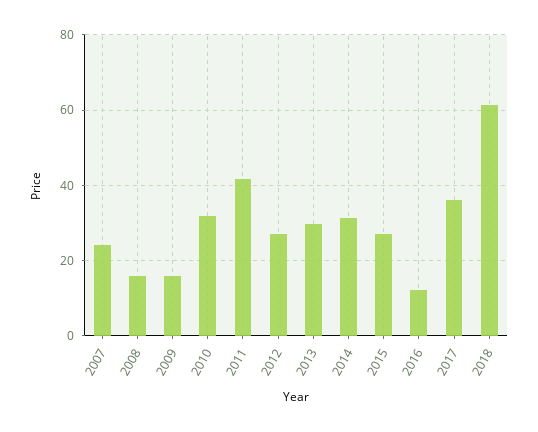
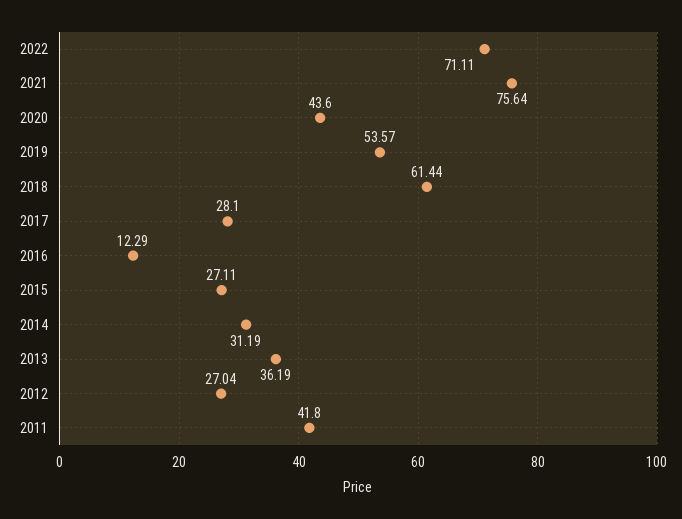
2007: 24 -> none
2008: 16 -> none
2009: 16 -> none
2010: 32 -> none
2013: 30 -> 36.19
2017: 36 -> 28.1
2022: none -> 71.11
2021: none -> 75.64
2020: none -> 43.6
2019: none -> 53.57

